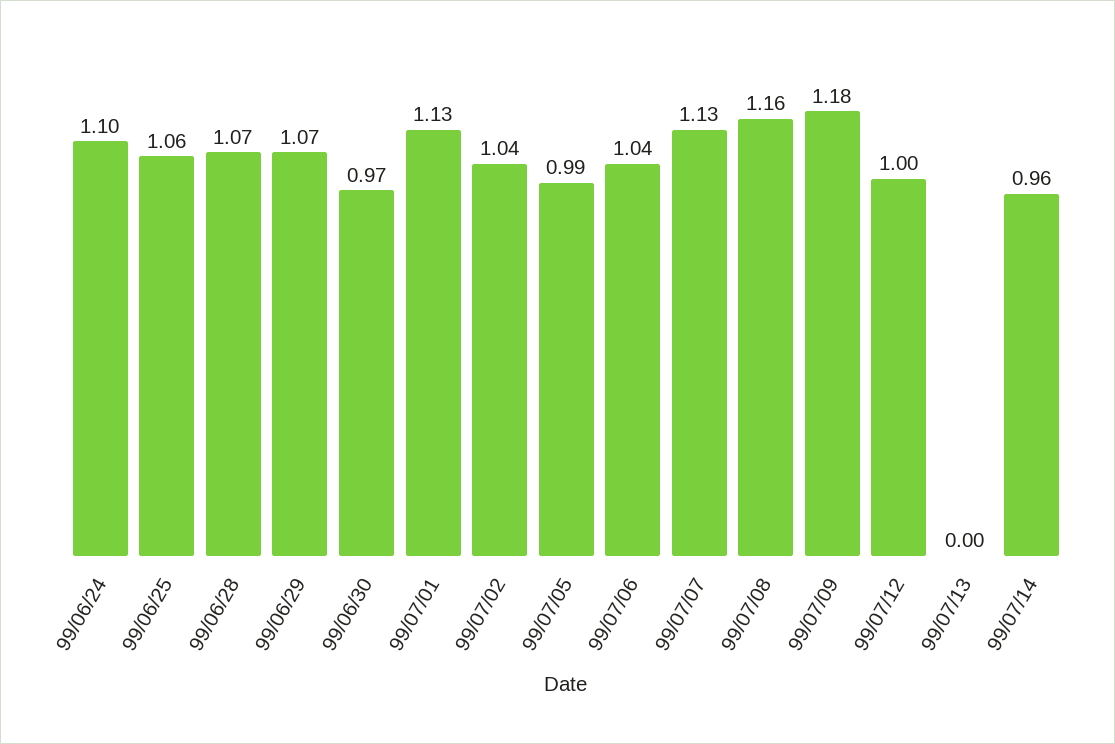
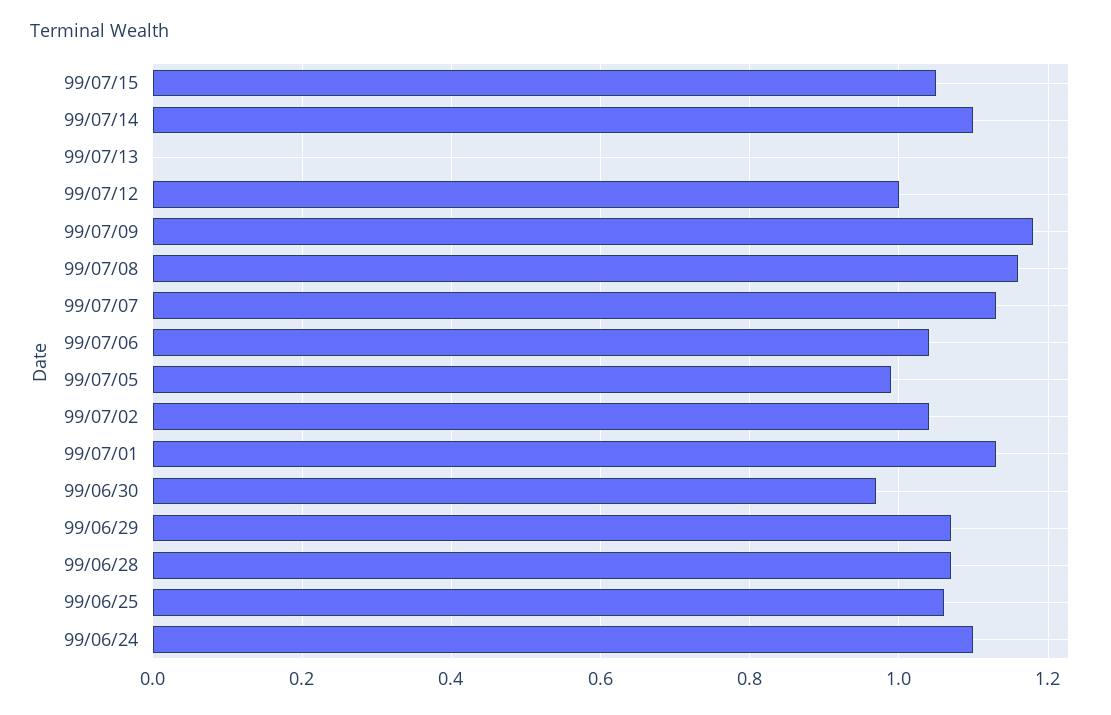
99/07/14: 0.96 -> 1.1
99/07/15: none -> 1.05

